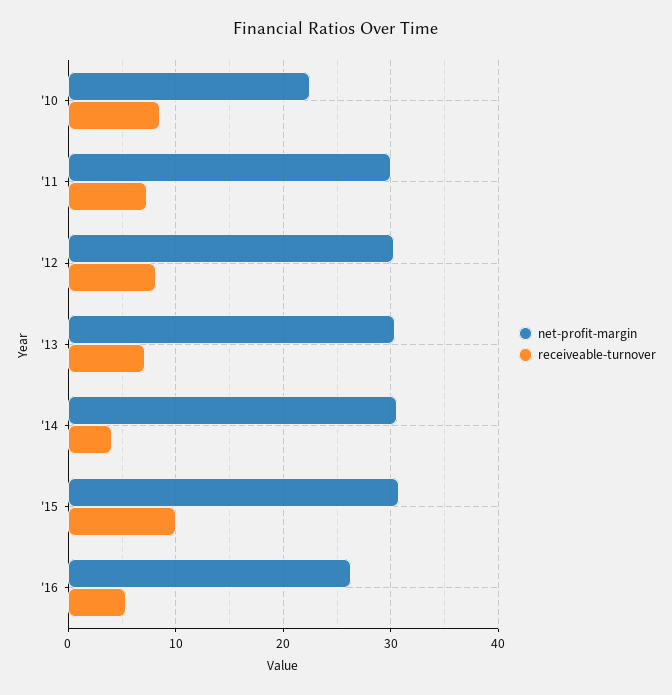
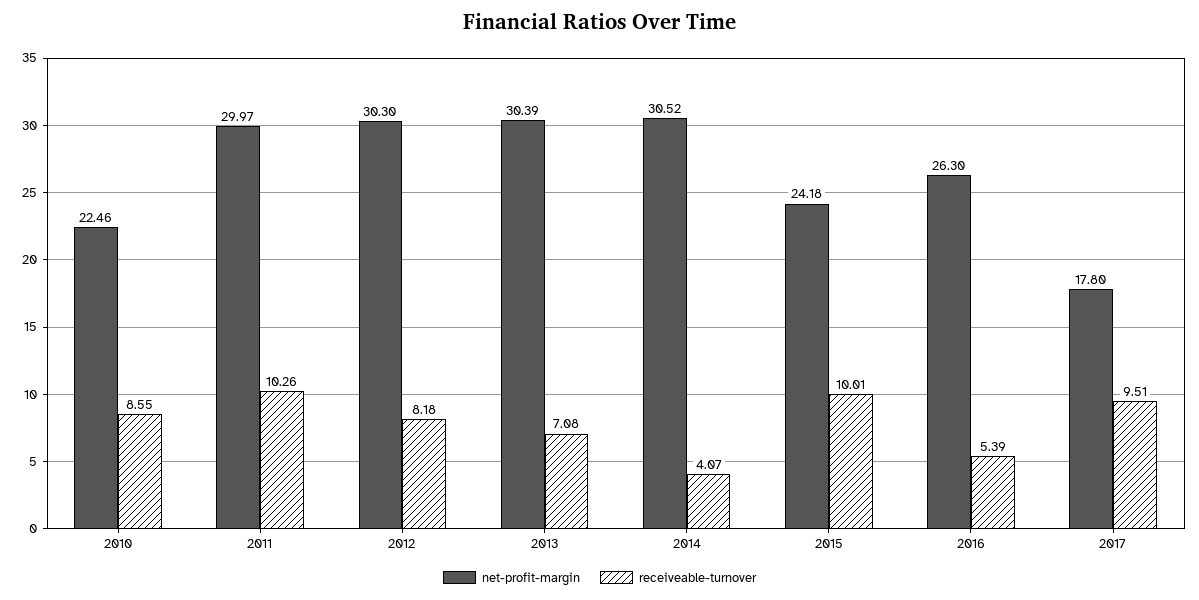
receiveable-turnover, '11: 7 -> 10.26
net-profit-margin, '15: 31 -> 24.18
net-profit-margin, 2017: none -> 17.8
receiveable-turnover, 2017: none -> 9.51

